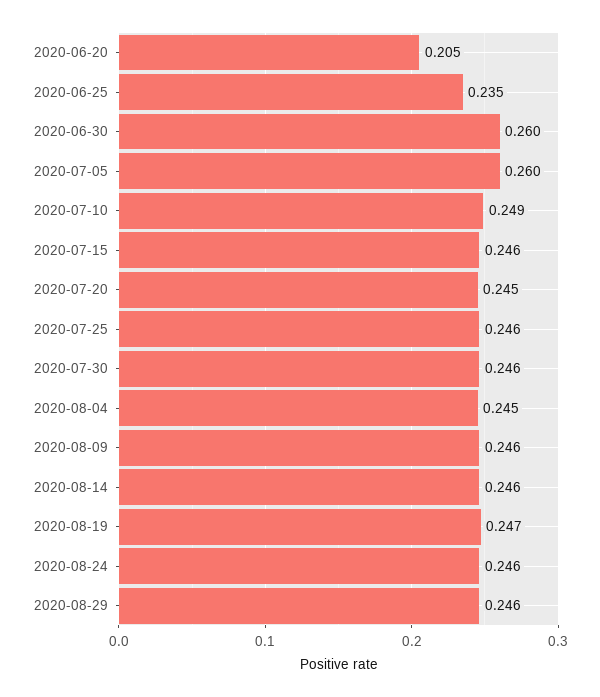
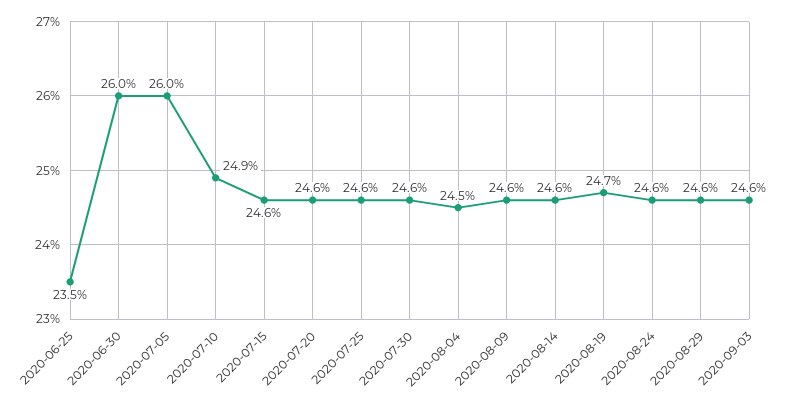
2020-06-20: 0.205 -> none
2020-07-20: 0.245 -> 0.246
2020-09-03: none -> 0.246

